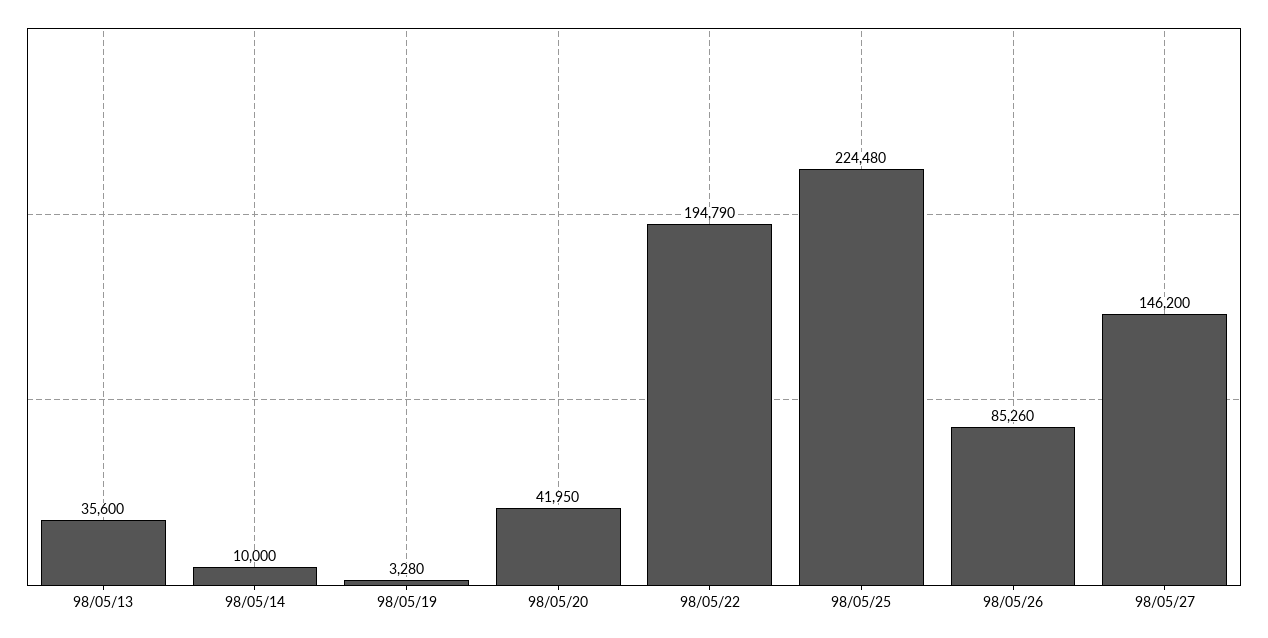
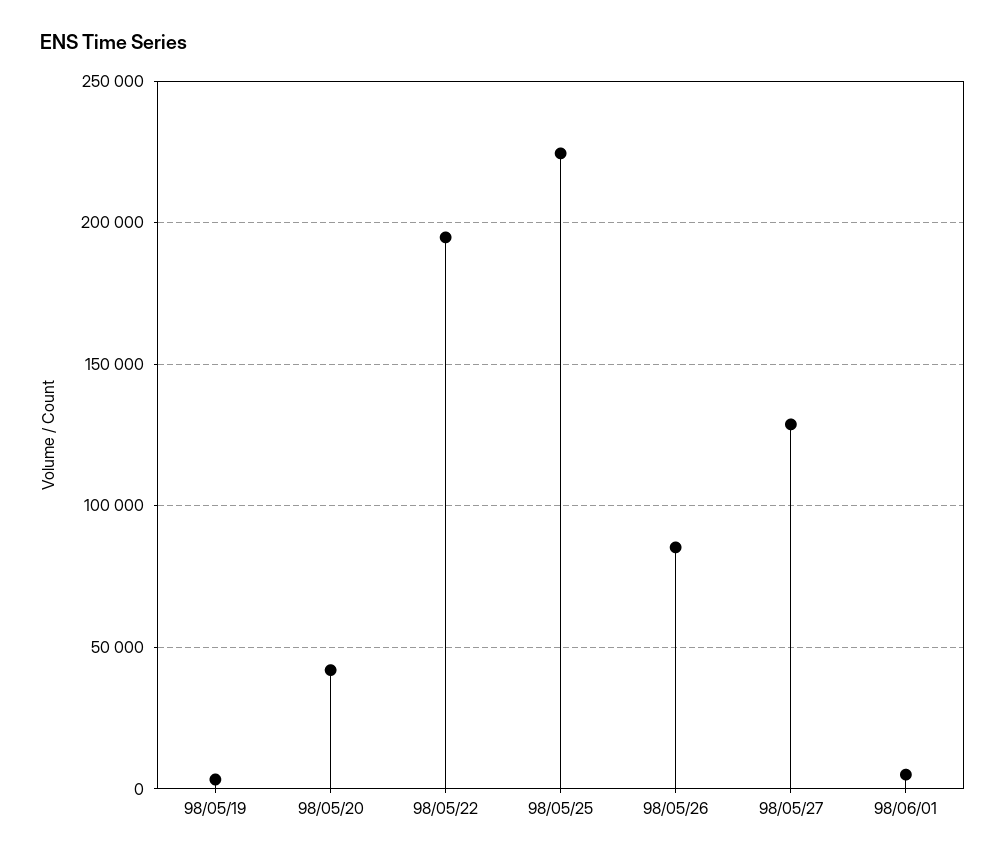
98/05/13: 35600 -> none
98/05/14: 10000 -> none
98/05/27: 146200 -> 130000
98/06/01: none -> 5000

